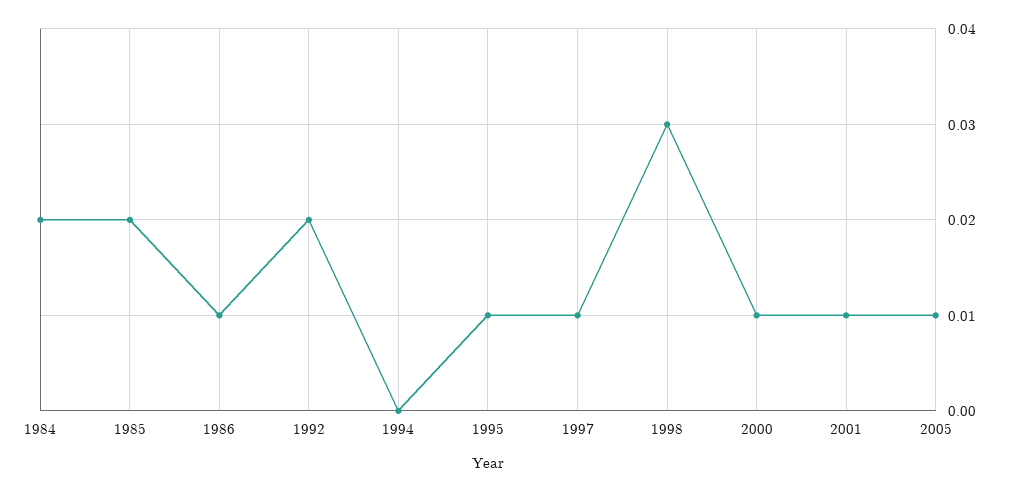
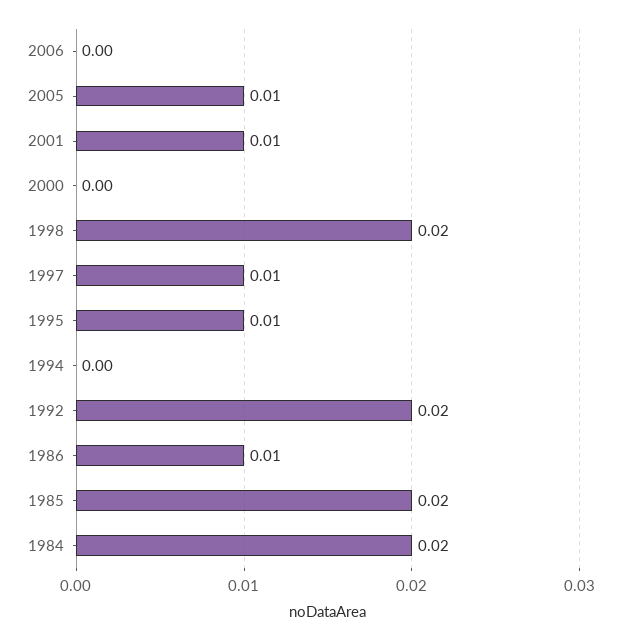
1998: 0.03 -> 0.02
2000: 0.01 -> 0
2006: none -> 0

